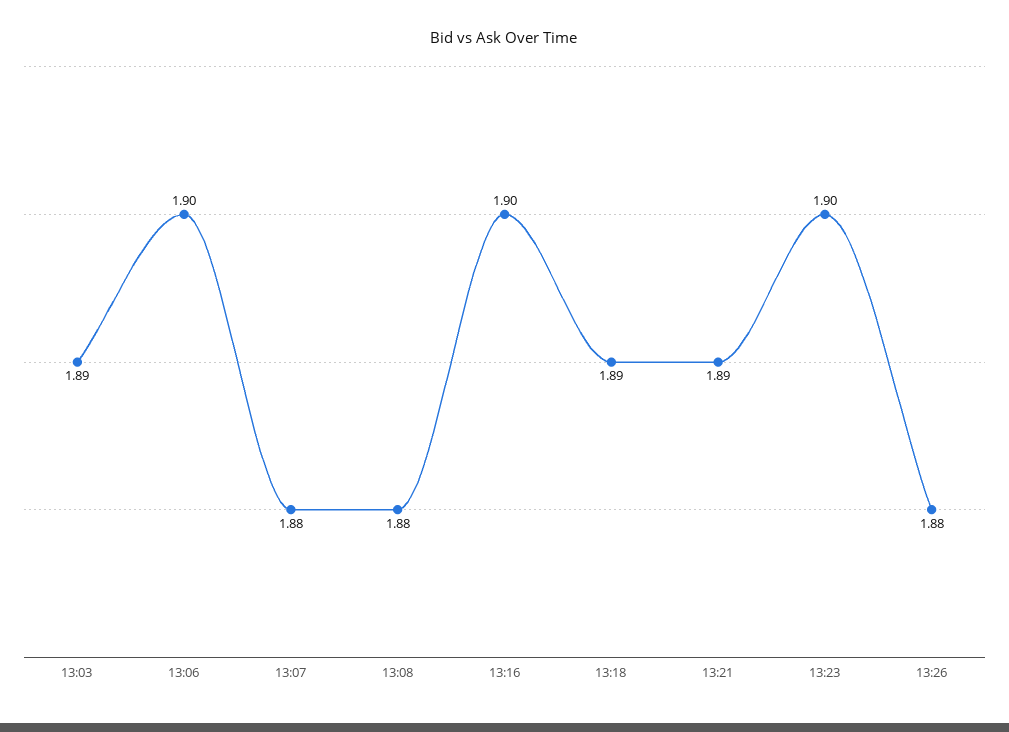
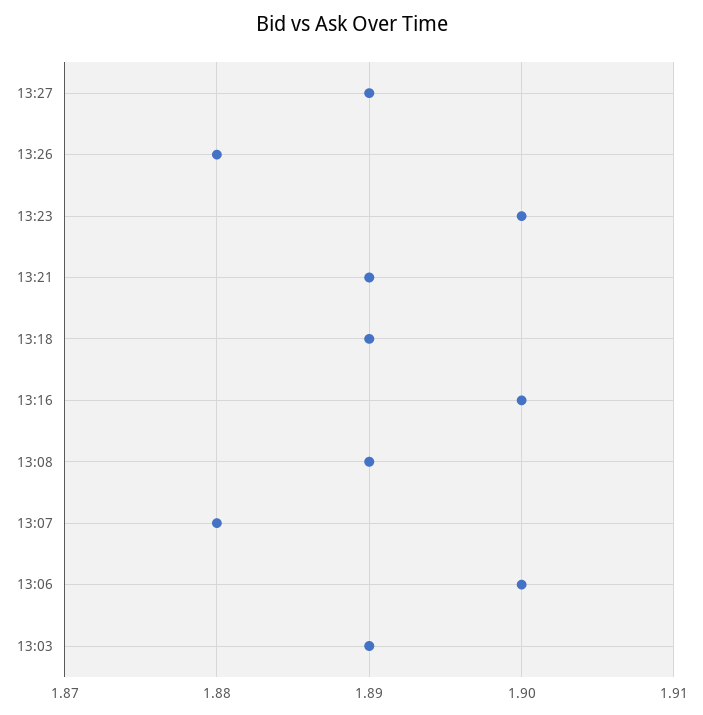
13:08: 1.88 -> 1.89
13:27: none -> 1.89

